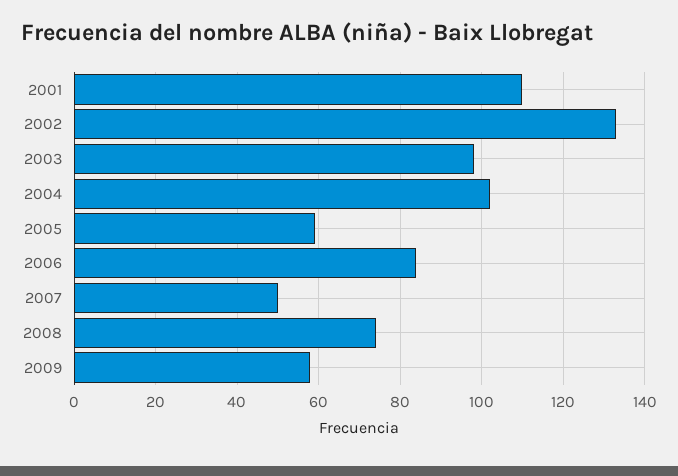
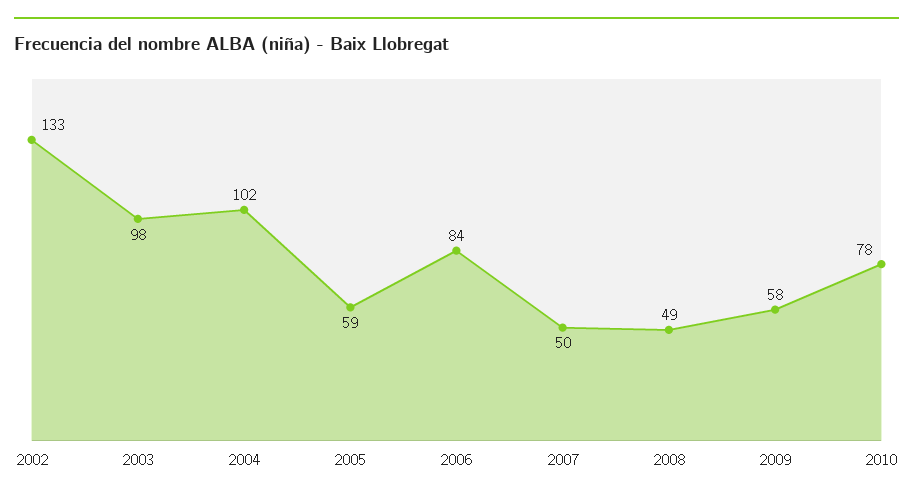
2001: 110 -> none
2008: 75 -> 49
2010: none -> 78

